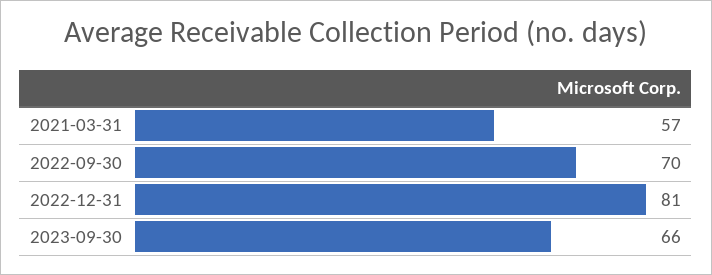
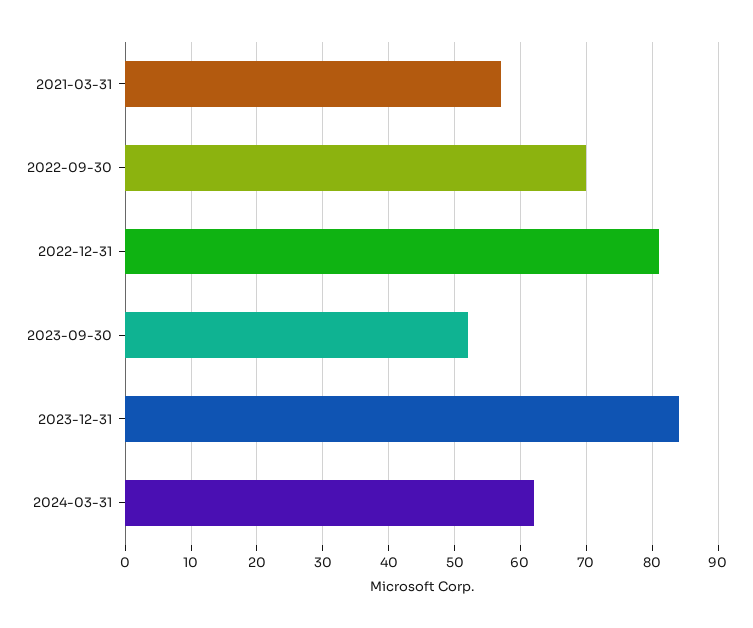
2023-09-30: 66 -> 52
2023-12-31: none -> 84
2024-03-31: none -> 62

